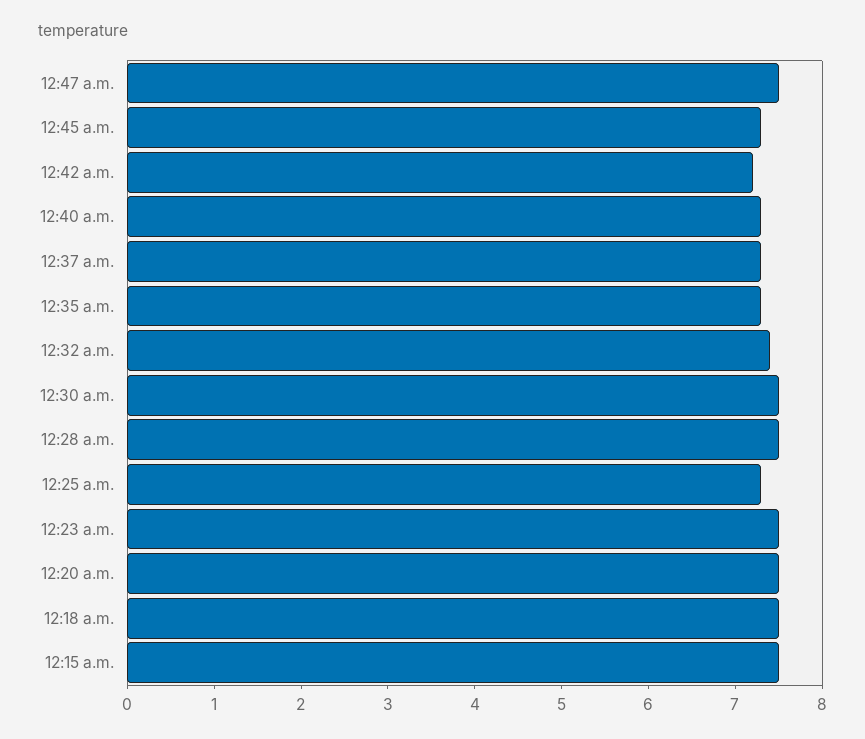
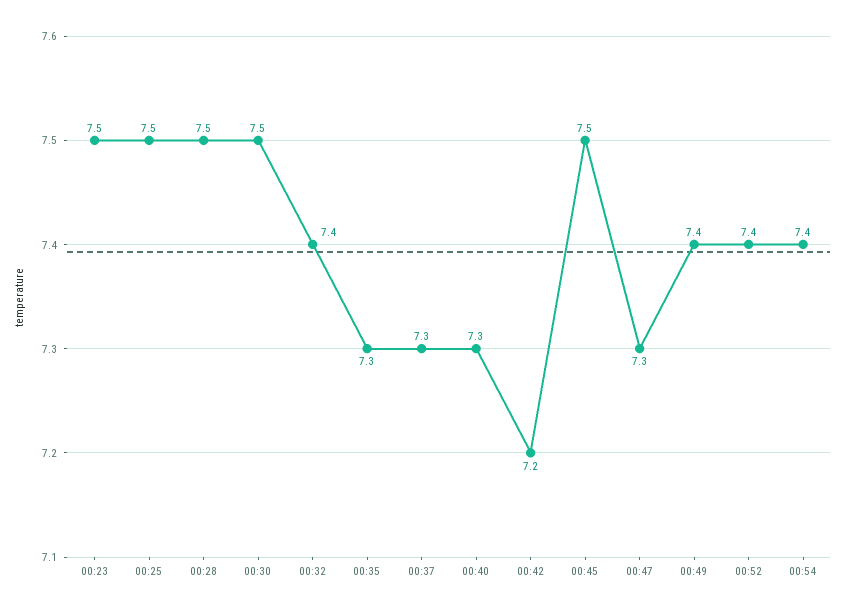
12:47 a.m.: 7.5 -> 7.3
12:45 a.m.: 7.3 -> 7.5
12:25 a.m.: 7.3 -> 7.5
12:20 a.m.: 7.5 -> none
12:18 a.m.: 7.5 -> none
12:15 a.m.: 7.5 -> none
00:49: none -> 7.4
00:52: none -> 7.4
00:54: none -> 7.4

